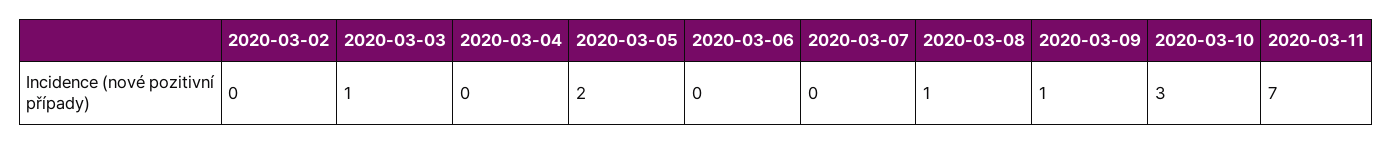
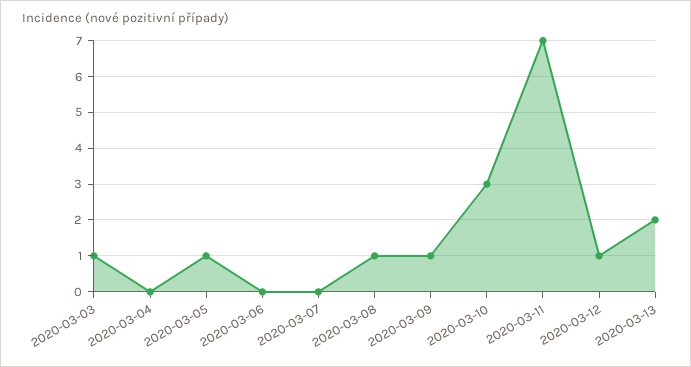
2020-03-02: 0 -> none
2020-03-05: 2 -> 1
2020-03-12: none -> 1
2020-03-13: none -> 2

